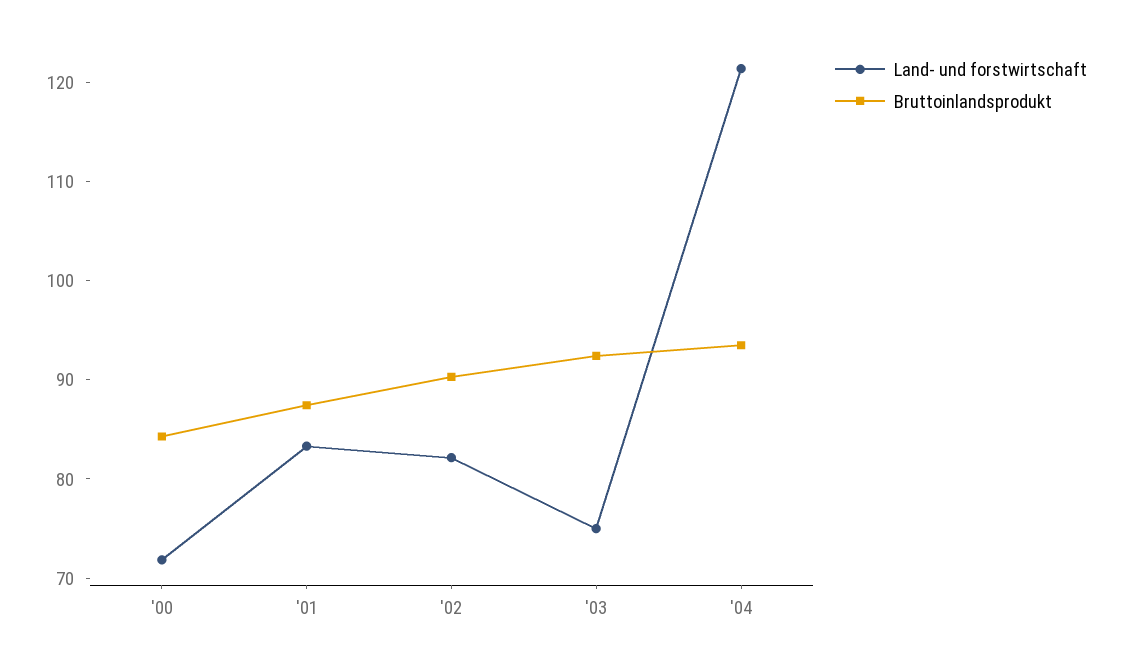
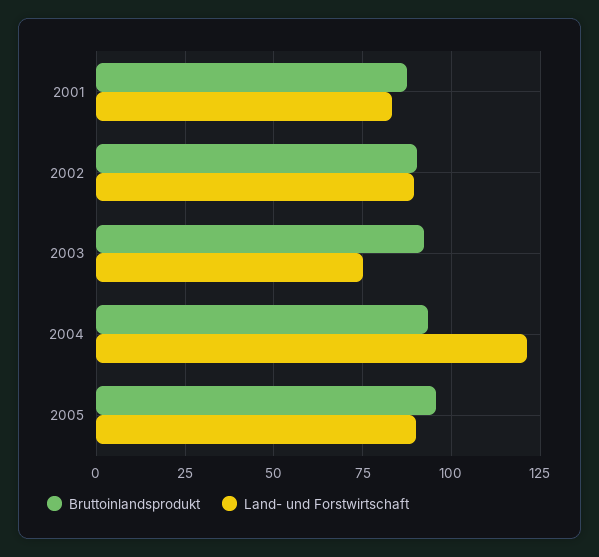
Land- und forstwirtschaft, '00: 72 -> none
Bruttoinlandsprodukt, '00: 84 -> none
Land- und forstwirtschaft, '02: 82 -> 90
Bruttoinlandsprodukt, 2005: none -> 95
Land- und forstwirtschaft, 2005: none -> 90

